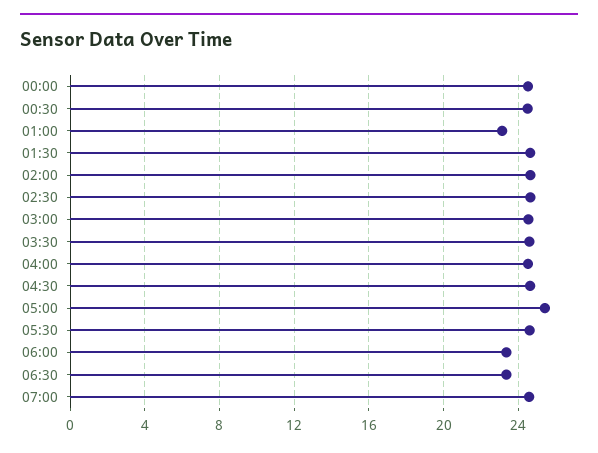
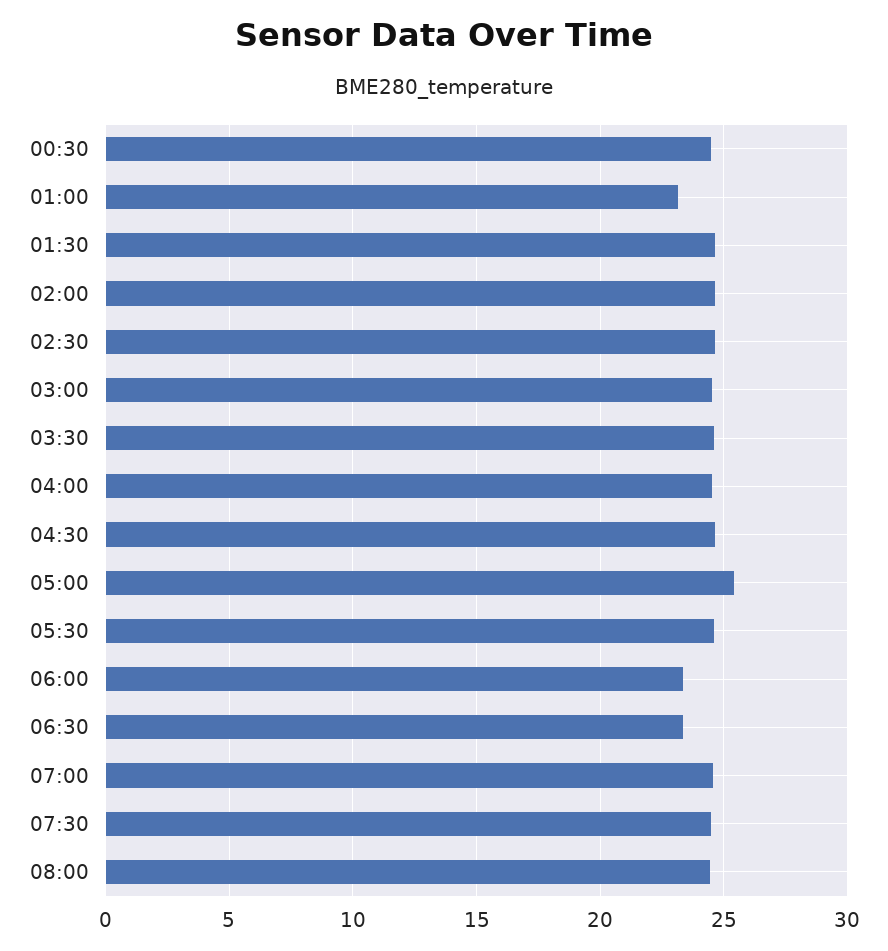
00:00: 24.5 -> none
07:30: none -> 24.5
08:00: none -> 24.5

